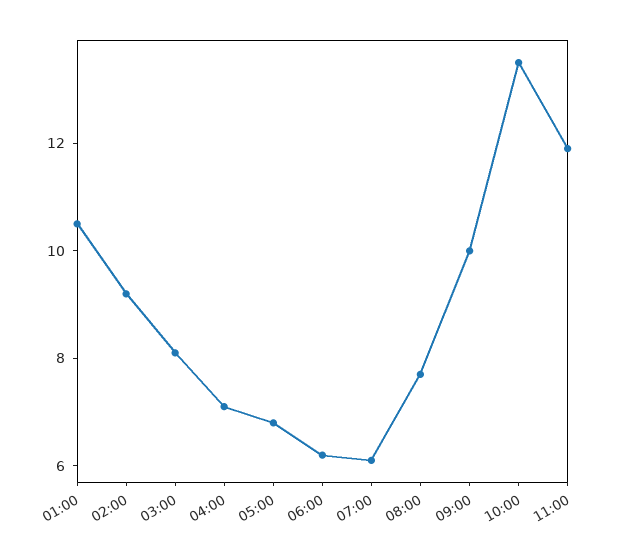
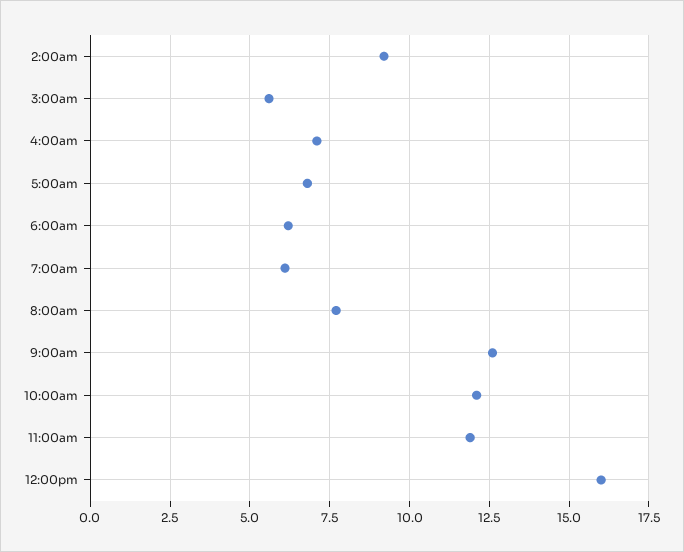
01:00: 10.5 -> none
03:00: 8 -> 5.5
09:00: 10 -> 12.5
10:00: 13.5 -> 12
12:00pm: none -> 16

